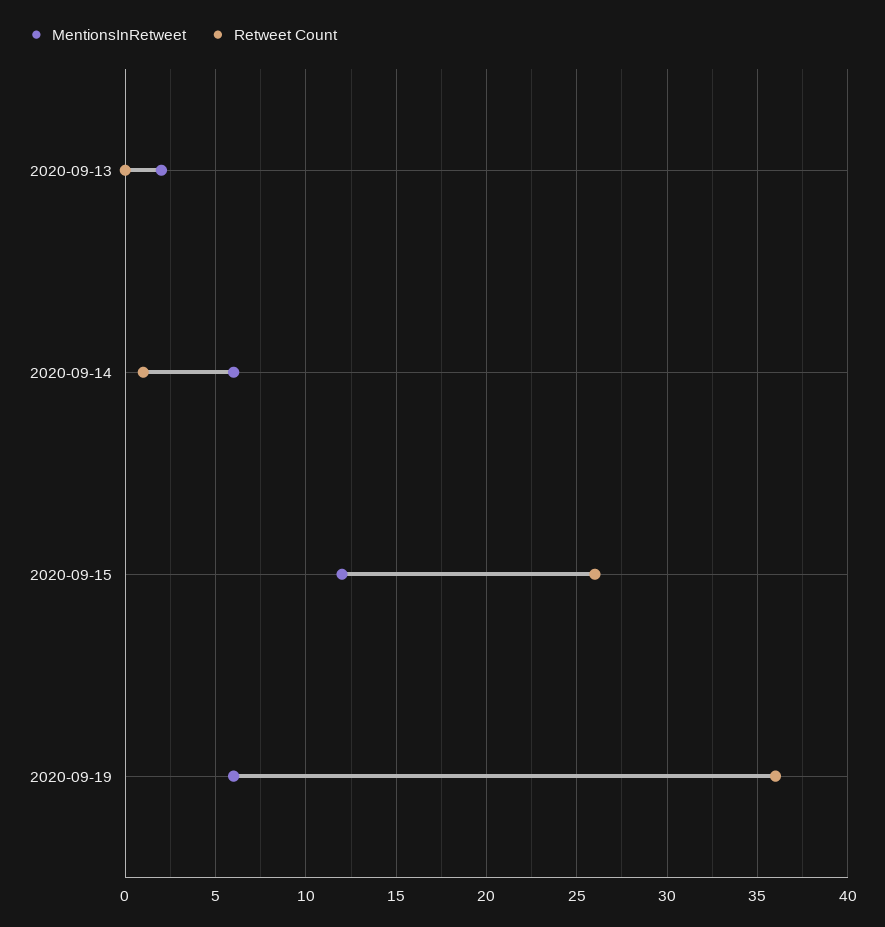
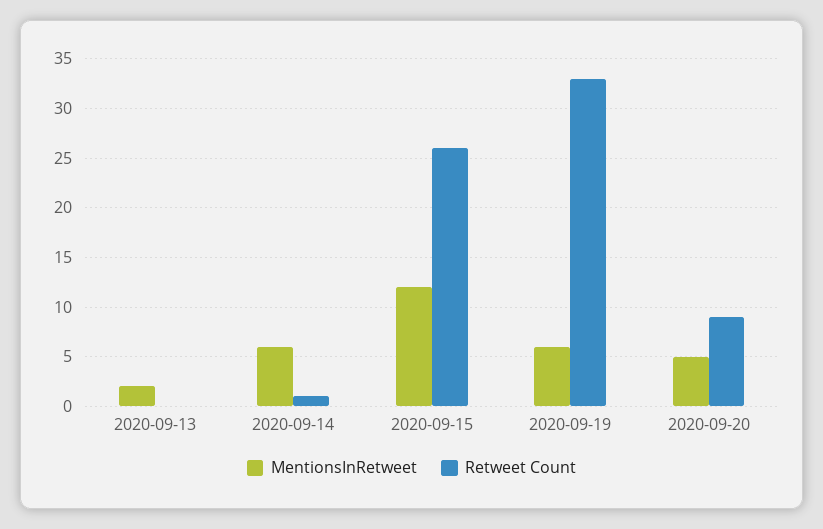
Retweet Count, 2020-09-19: 36 -> 33
MentionsInRetweet, 2020-09-20: none -> 5
Retweet Count, 2020-09-20: none -> 9

